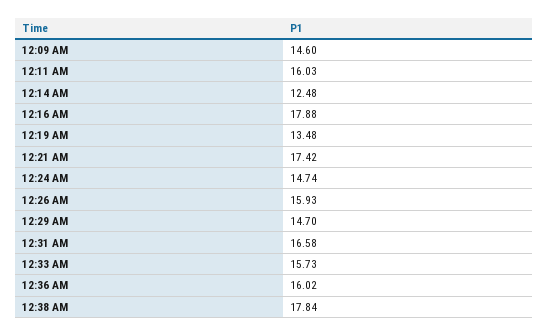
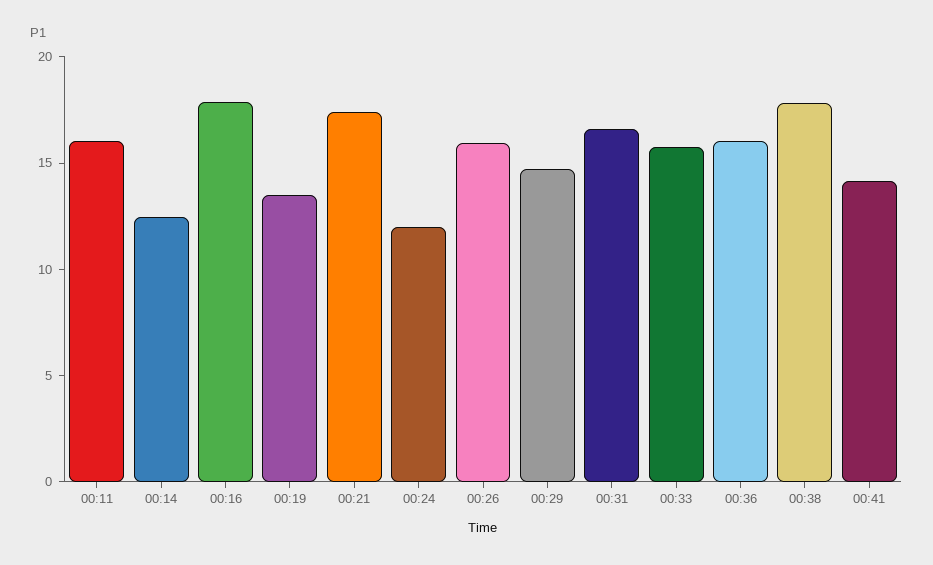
12:09 AM: 14.6 -> none
12:24 AM: 14.74 -> 12
00:41: none -> 14

